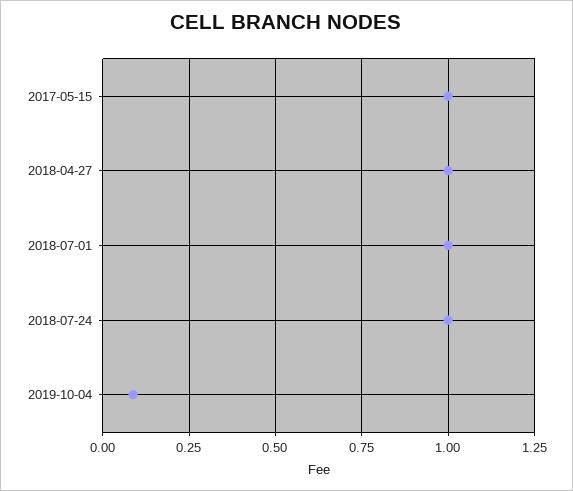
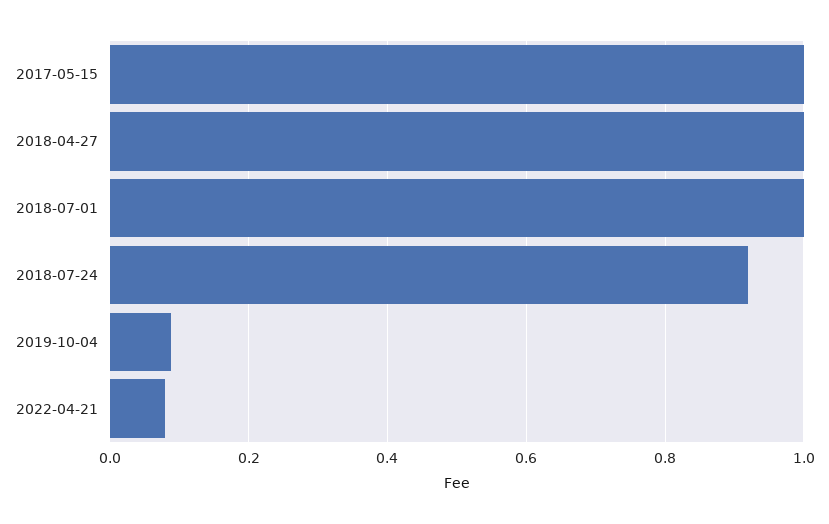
2018-07-24: 1 -> 0.92
2022-04-21: none -> 0.08

